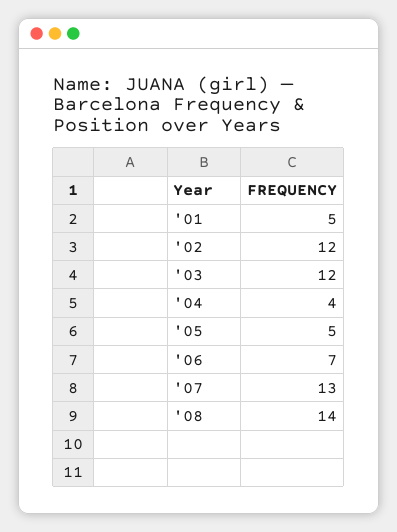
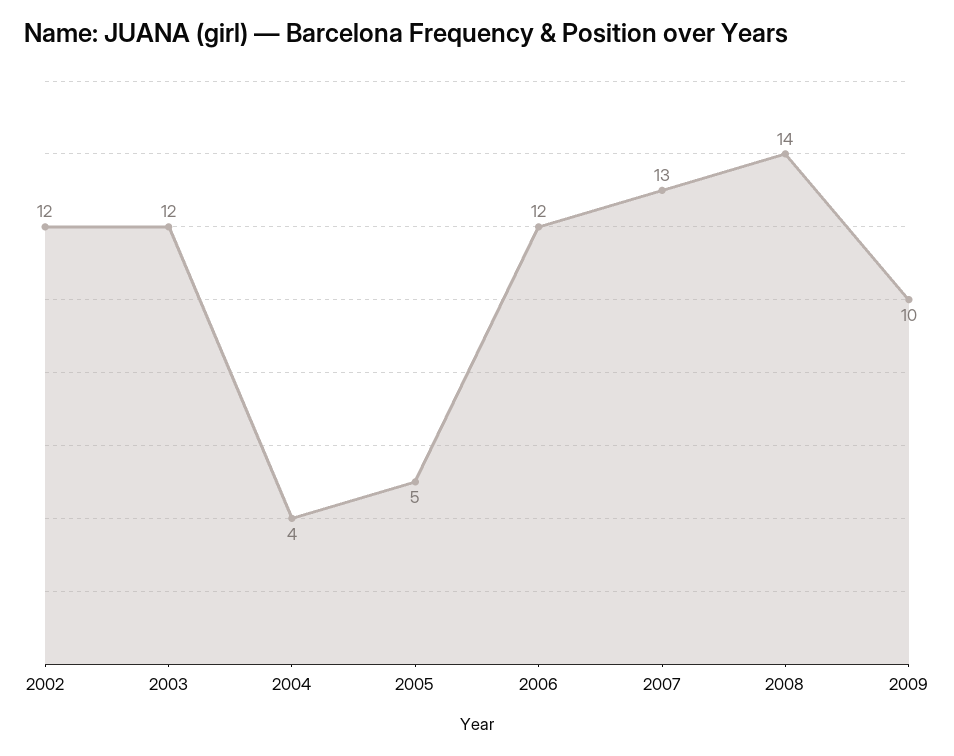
'01: 5 -> none
'06: 7 -> 12
2009: none -> 10

